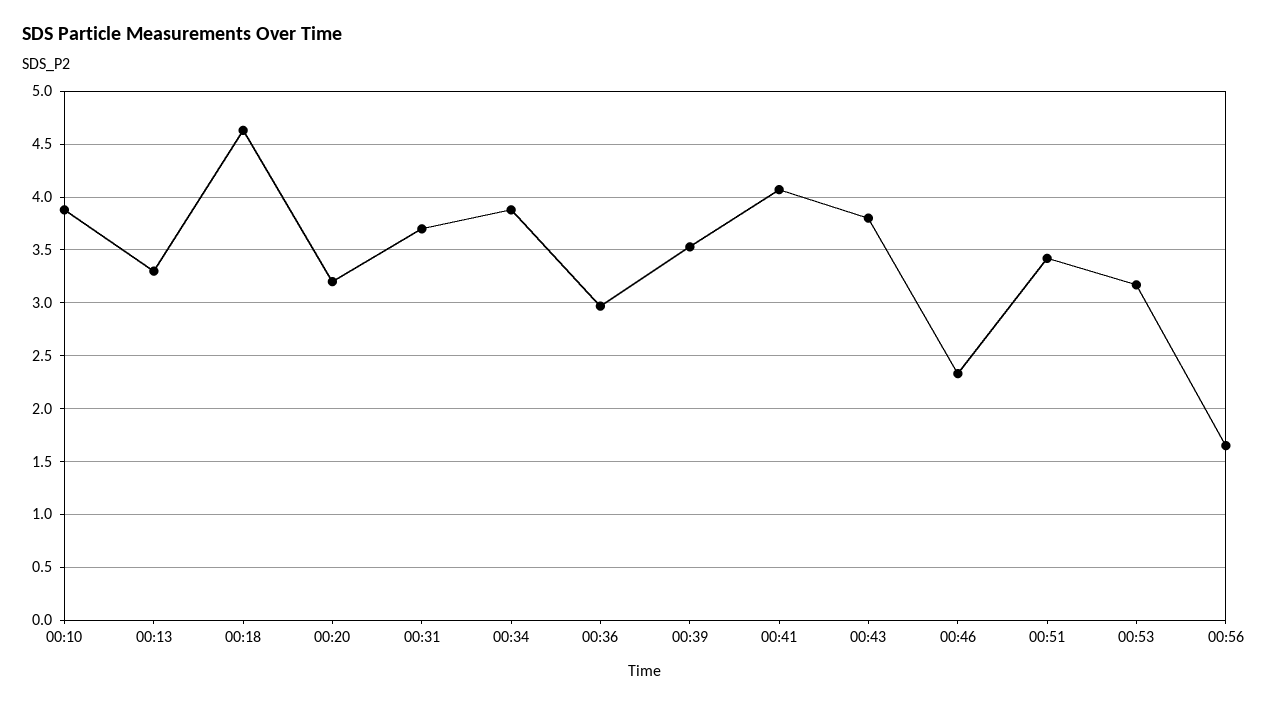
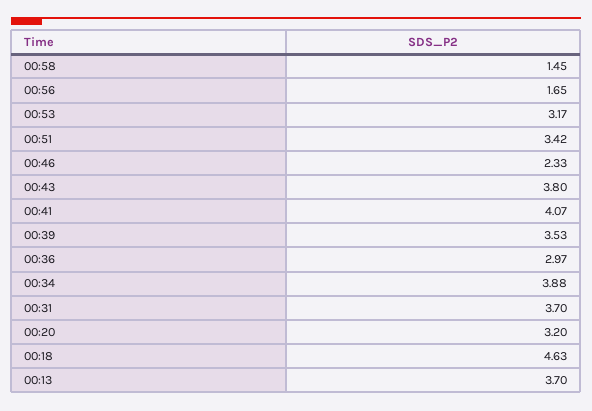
00:10: 3.9 -> none
00:13: 3.3 -> 3.7
00:58: none -> 1.45

